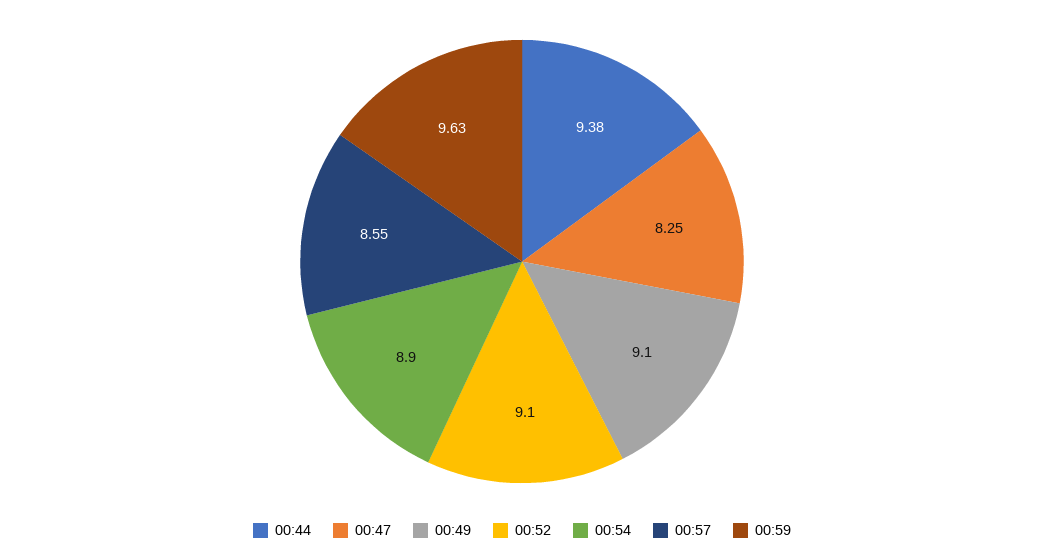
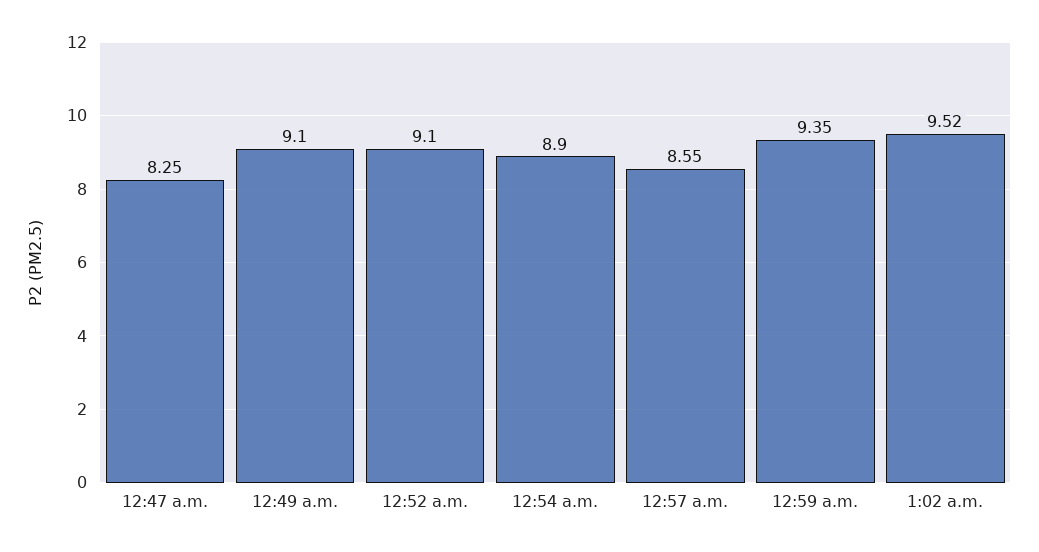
00:44: 9.38 -> none
00:59: 9.63 -> 9.35
1:02 a.m.: none -> 9.52

